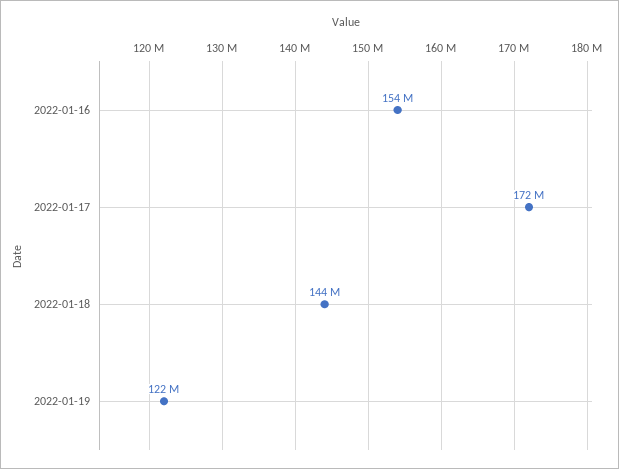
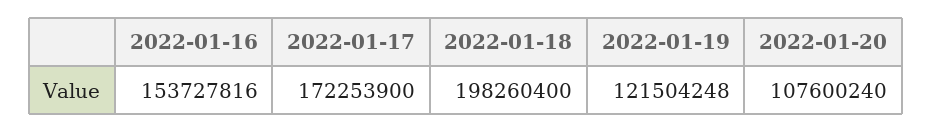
2022-01-18: 144000000 -> 198260400
2022-01-20: none -> 107600240

